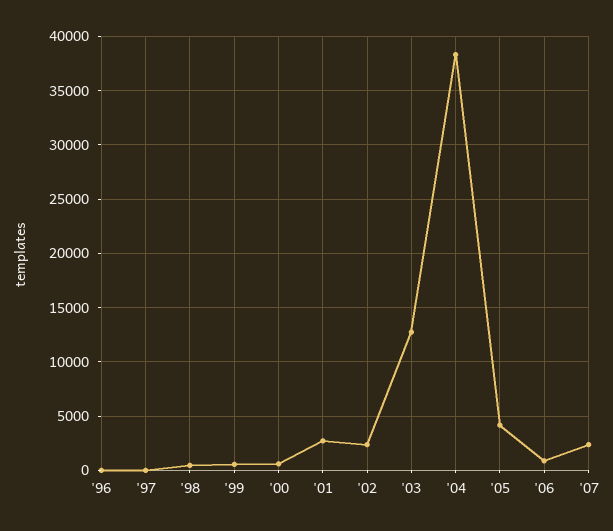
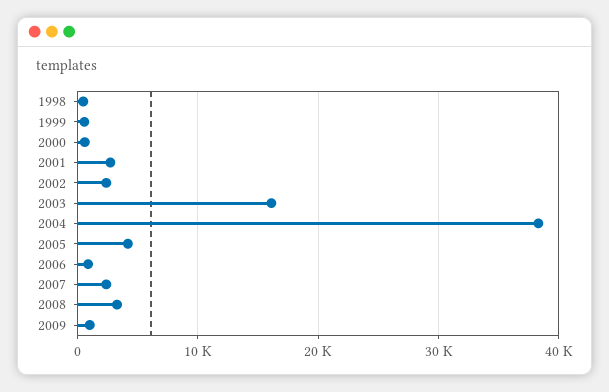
'96: 0 -> none
'97: 0 -> none
'03: 13000 -> 16000
2008: none -> 3000
2009: none -> 1000

